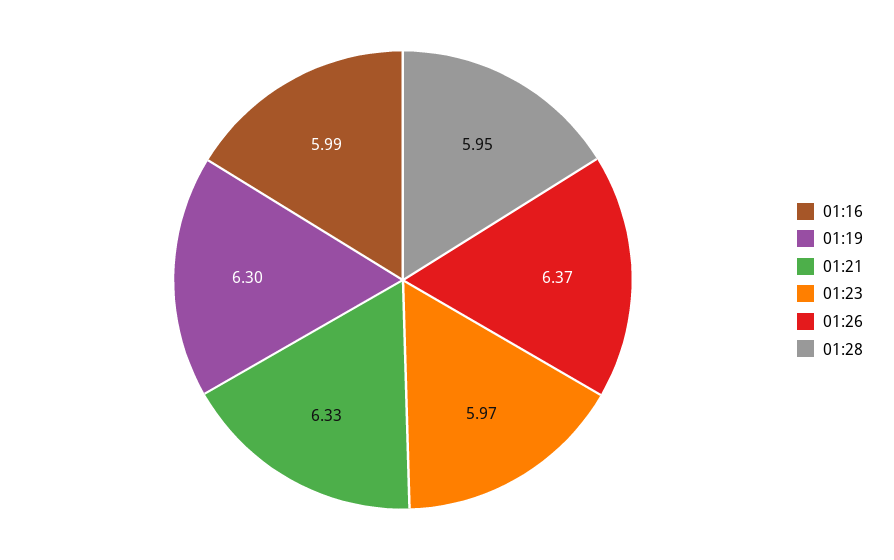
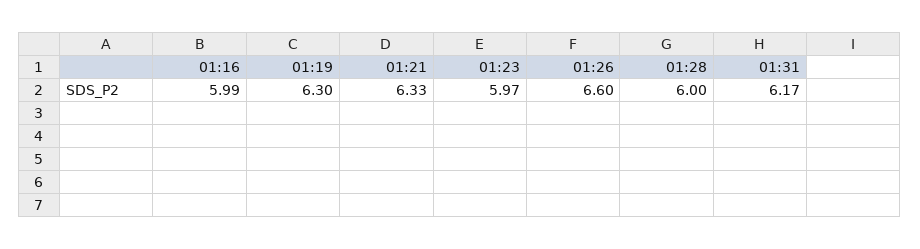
01:26: 6.37 -> 6.6
01:28: 5.95 -> 6
01:31: none -> 6.17

